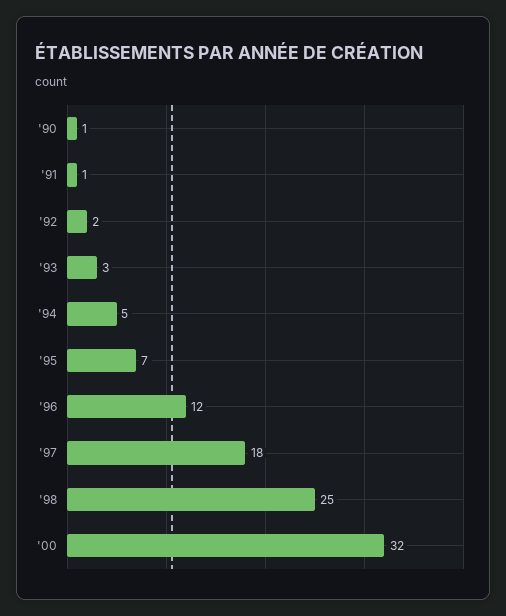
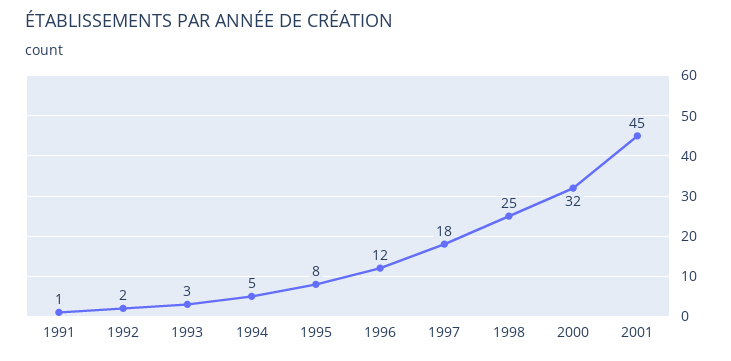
'90: 1 -> none
'95: 7 -> 8
2001: none -> 45

